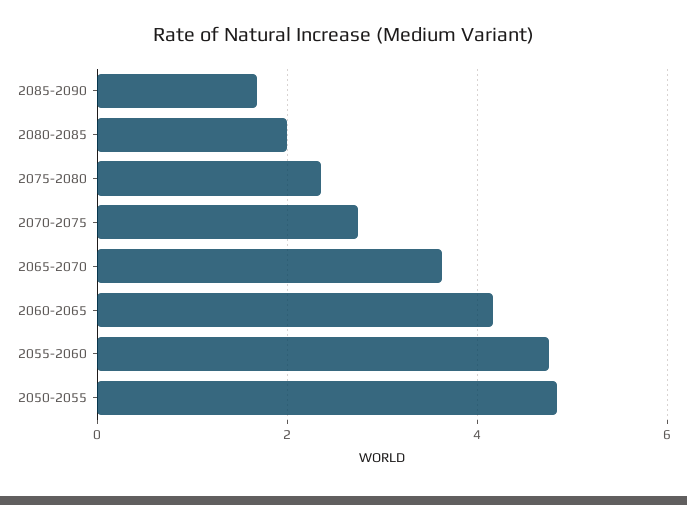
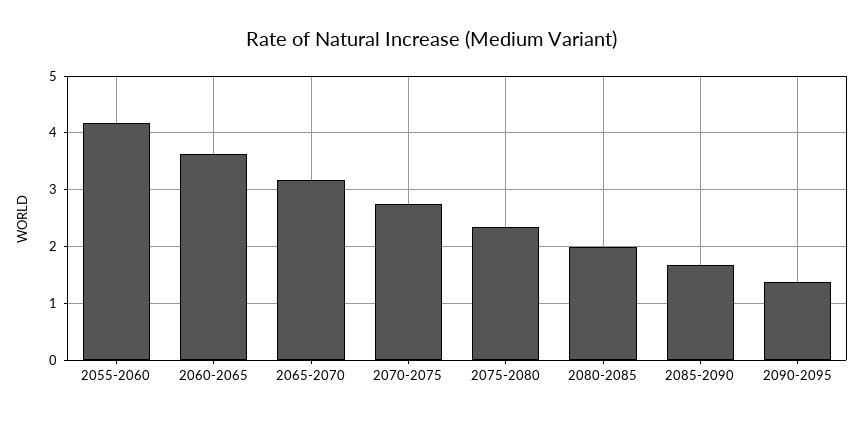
2065-2070: 3.6 -> 3.2
2060-2065: 4.2 -> 3.6
2055-2060: 4.8 -> 4.2
2050-2055: 4.8 -> none
2090-2095: none -> 1.4

